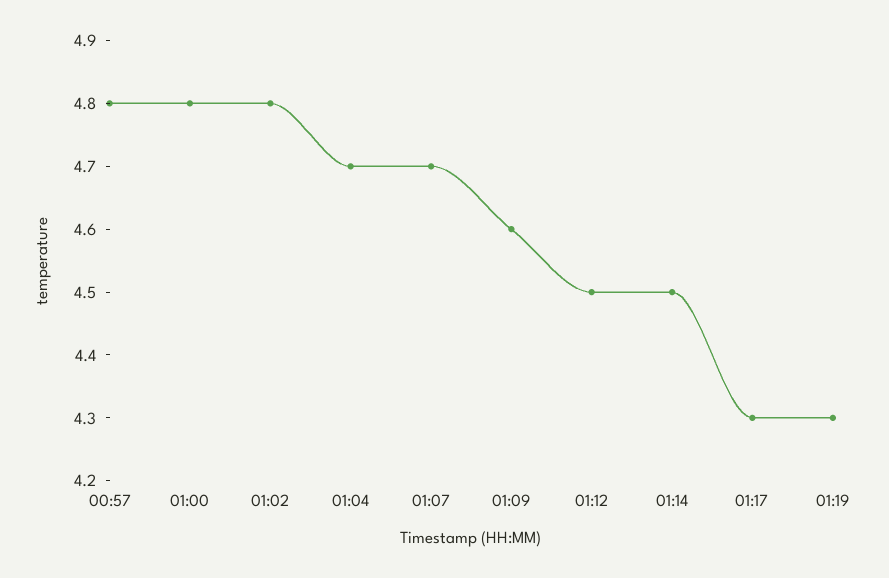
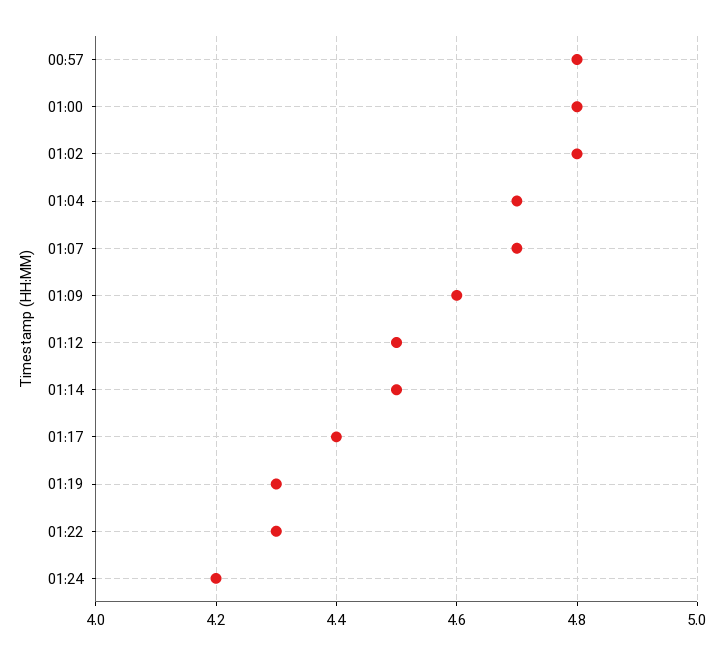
01:17: 4.3 -> 4.4
01:22: none -> 4.3
01:24: none -> 4.2

